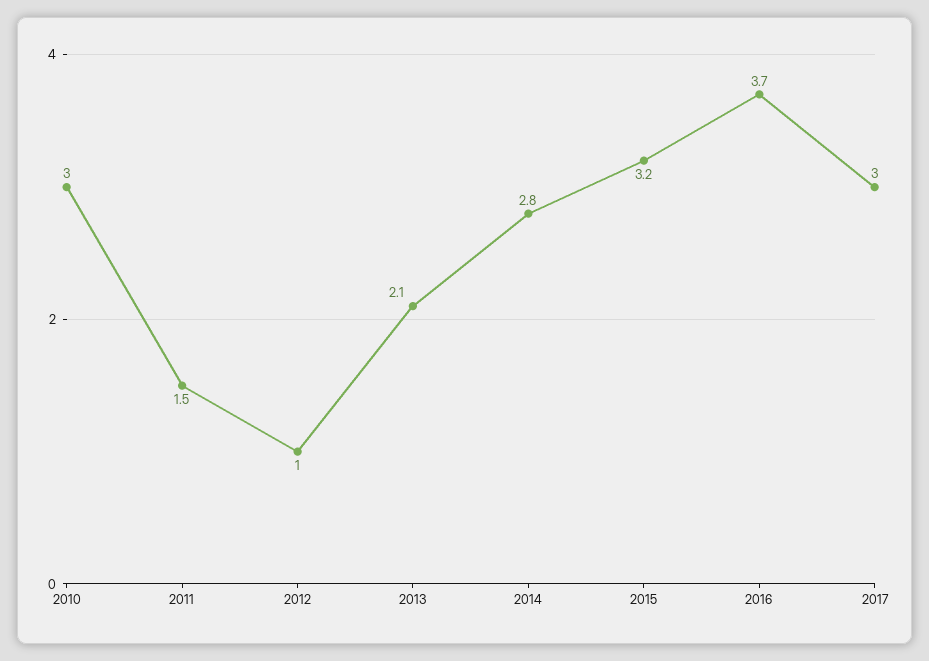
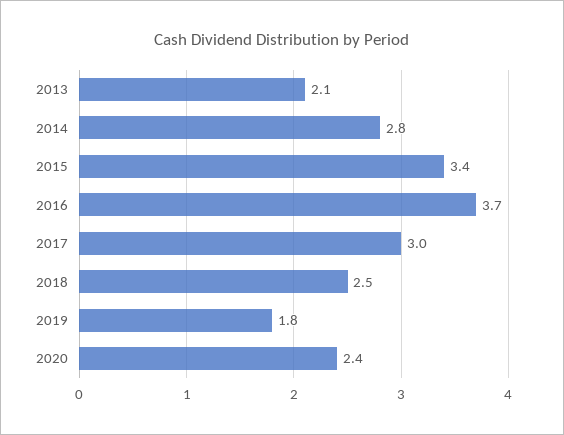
2010: 3 -> none
2011: 1.5 -> none
2012: 1 -> none
2015: 3.2 -> 3.4
2018: none -> 2.5
2019: none -> 1.8
2020: none -> 2.4

